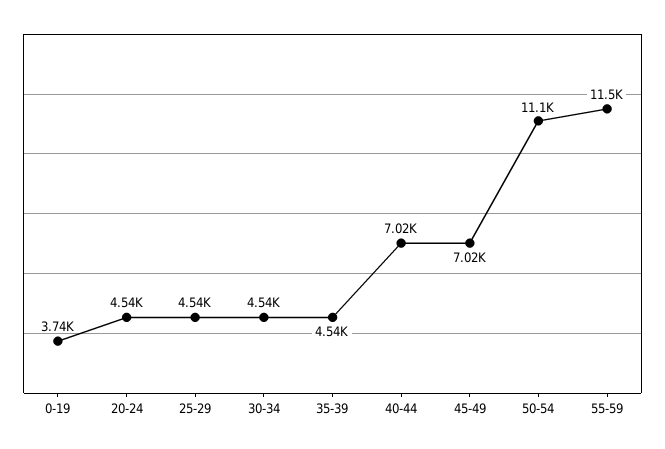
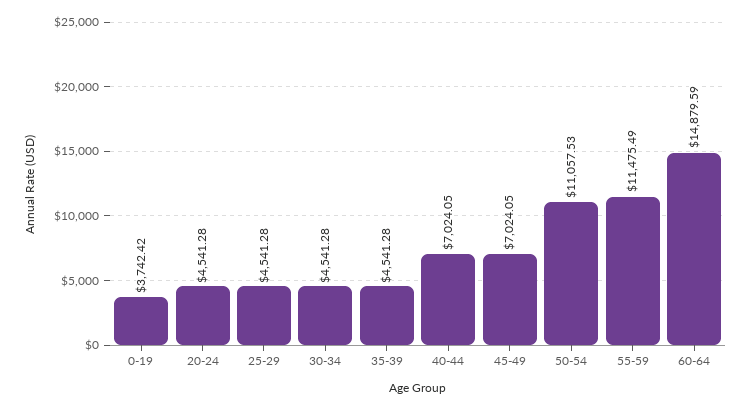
60-64: none -> 14879.59

